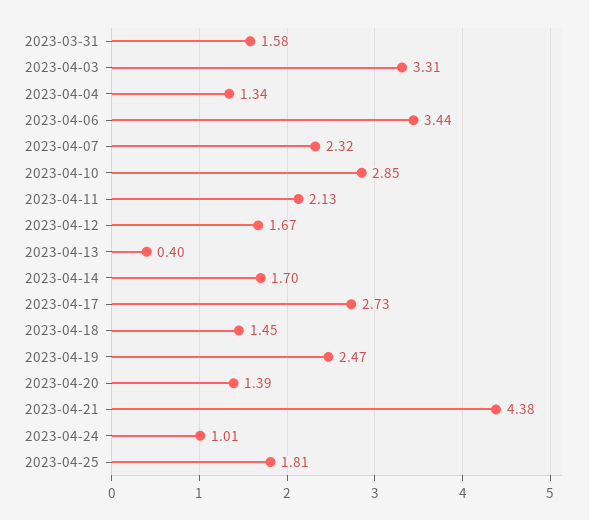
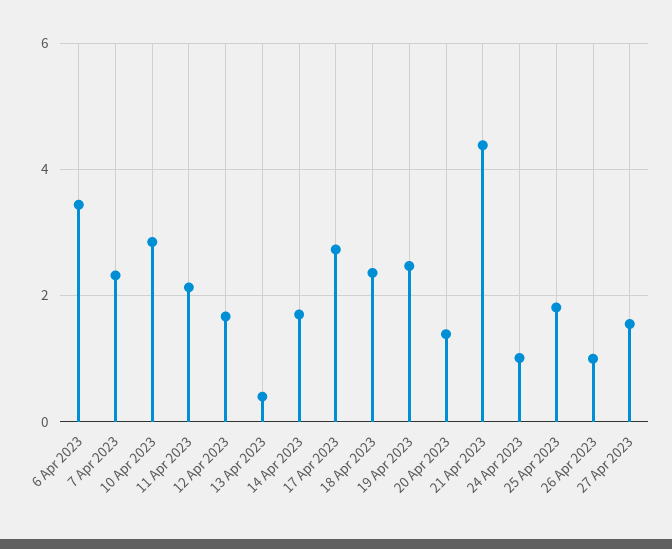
2023-03-31: 1.58 -> none
2023-04-03: 3.31 -> none
2023-04-04: 1.34 -> none
2023-04-18: 1.45 -> 2.4
26 Apr 2023: none -> 1
27 Apr 2023: none -> 1.6

